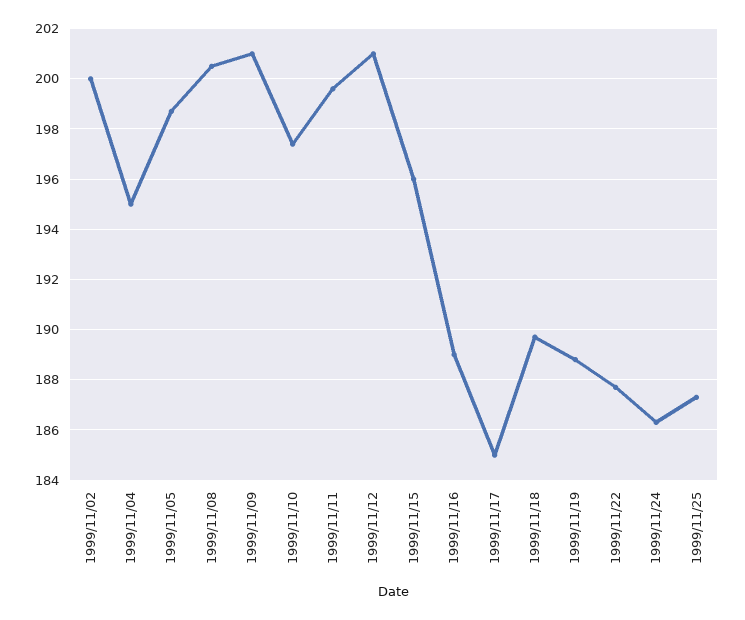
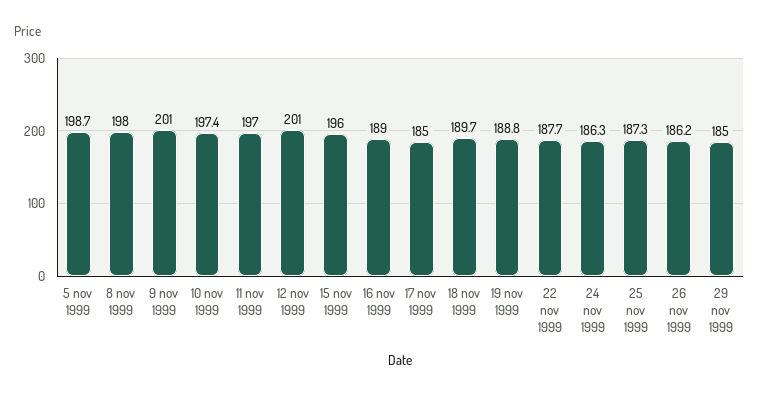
1999/11/02: 200 -> none
1999/11/04: 195 -> none
1999/11/08: 200.5 -> 198
1999/11/11: 199.5 -> 197
26 nov 1999: none -> 186.2
29 nov 1999: none -> 185

